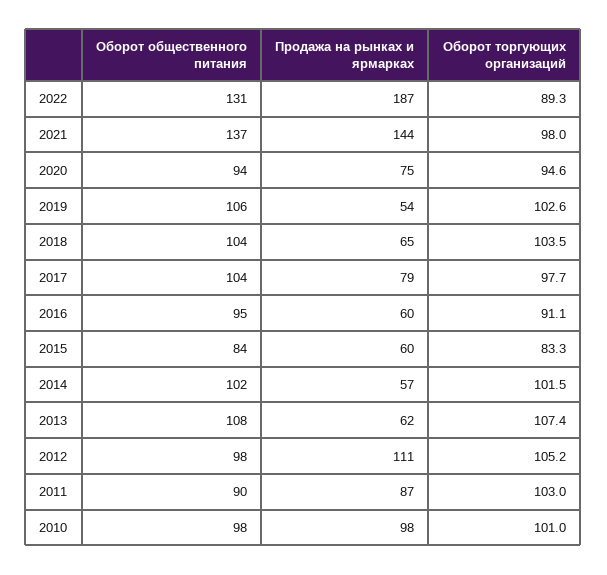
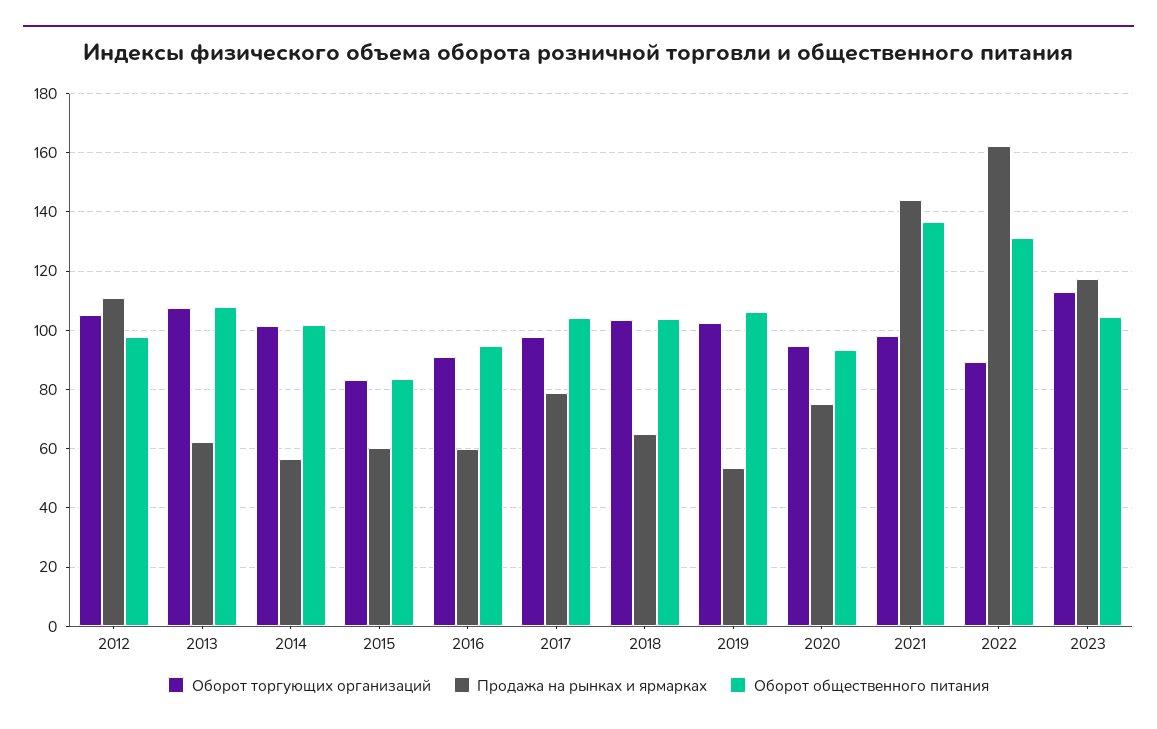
Продажа на рынках и ярмарках, 2022: 187 -> 162.5
Оборот общественного питания, 2011: 90 -> none
Продажа на рынках и ярмарках, 2011: 87 -> none
Оборот торгующих организаций, 2011: 103 -> none
Оборот общественного питания, 2010: 98 -> none
Продажа на рынках и ярмарках, 2010: 98 -> none
Оборот торгующих организаций, 2010: 101 -> none
Оборот торгующих организаций, 2023: none -> 112.5
Продажа на рынках и ярмарках, 2023: none -> 117.5
Оборот общественного питания, 2023: none -> 105

